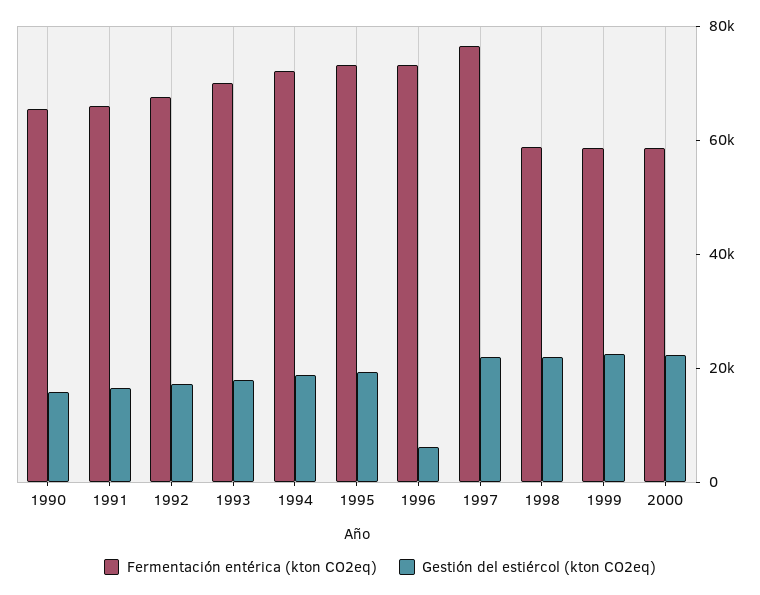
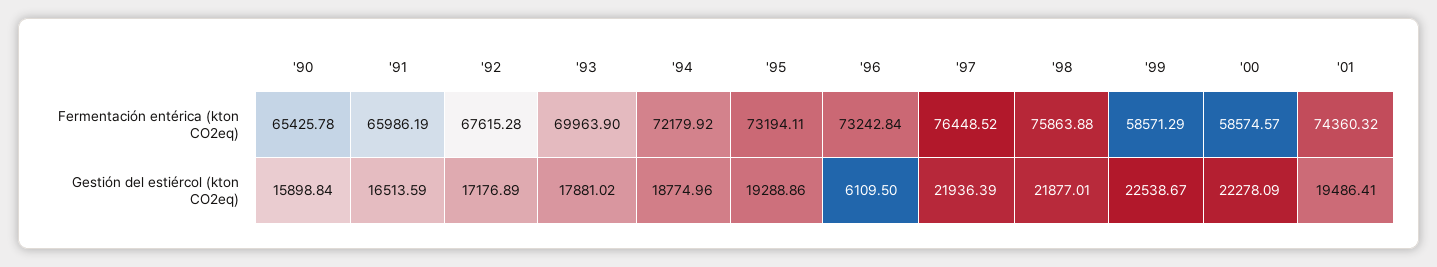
Fermentación entérica (kton CO2eq), 1998: 60000 -> 75863.88
Fermentación entérica (kton CO2eq), '01: none -> 74360.32
Gestión del estiércol (kton CO2eq), '01: none -> 19486.41

